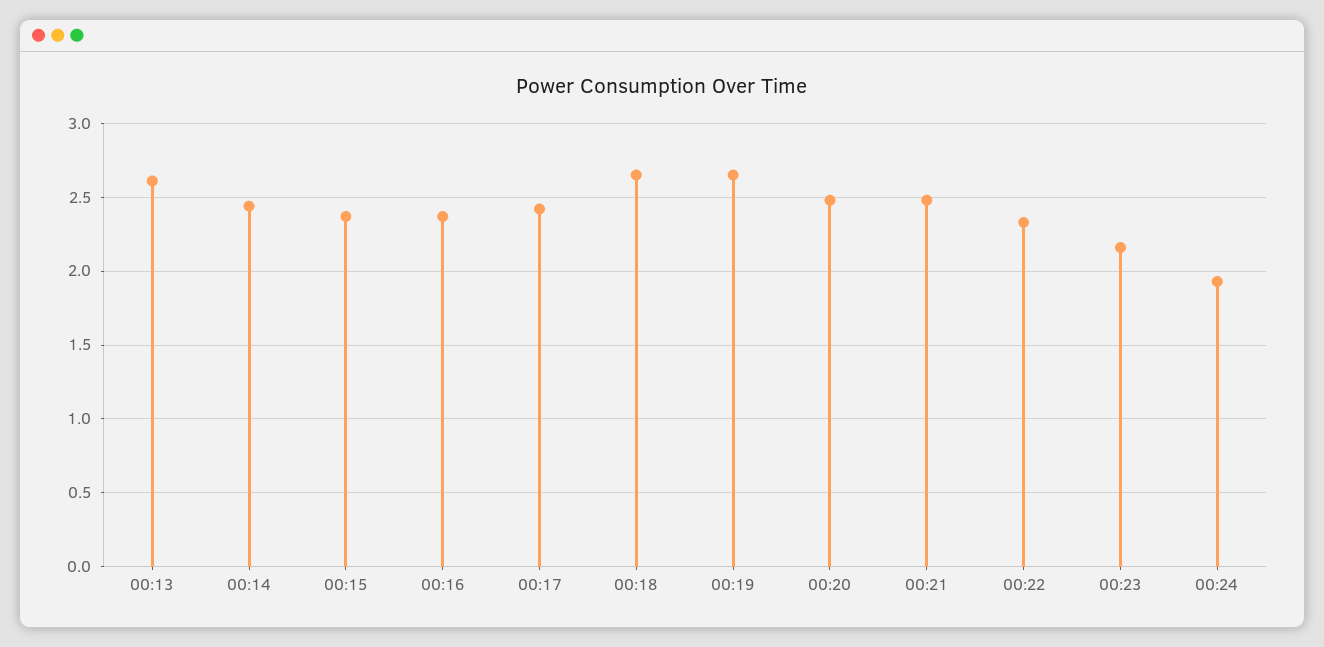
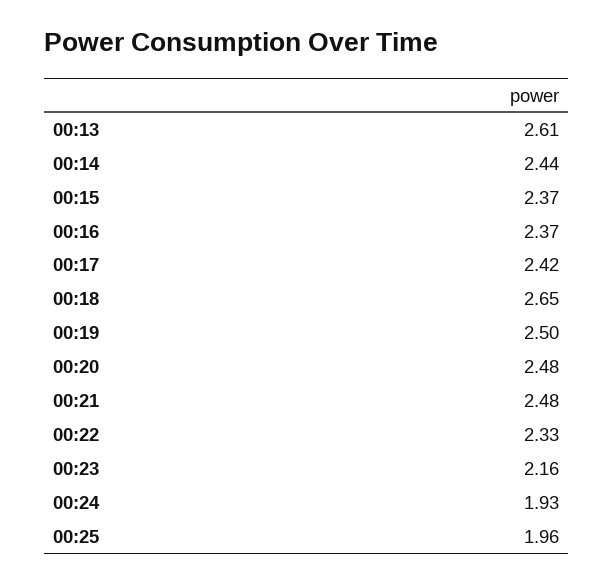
00:19: 2.65 -> 2.5
00:25: none -> 1.96

